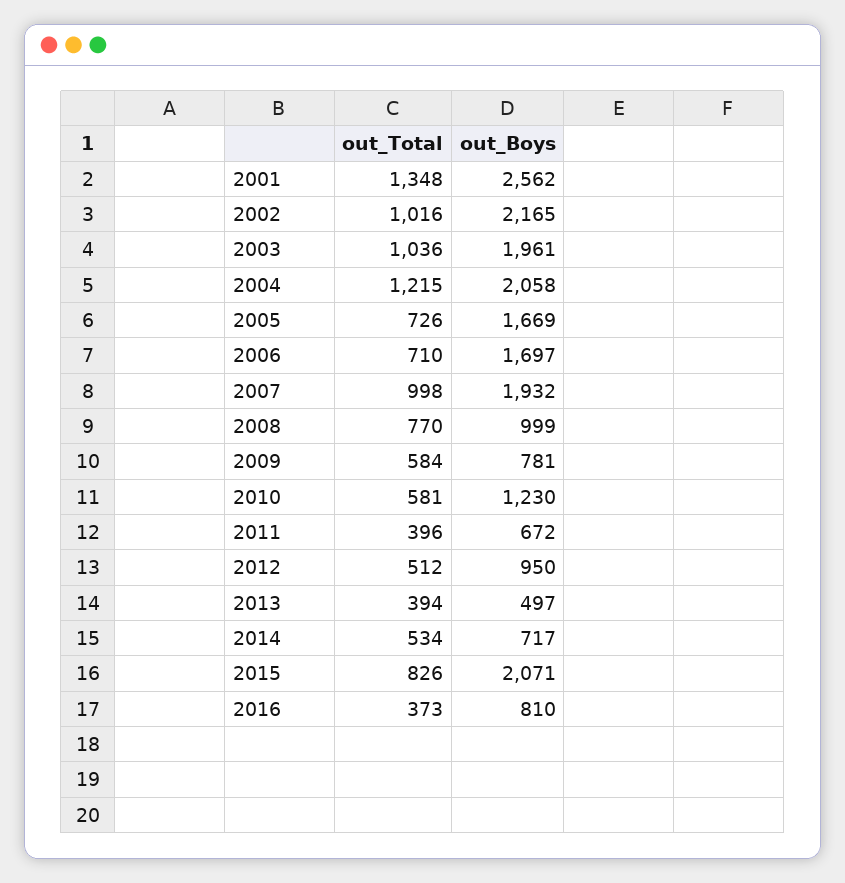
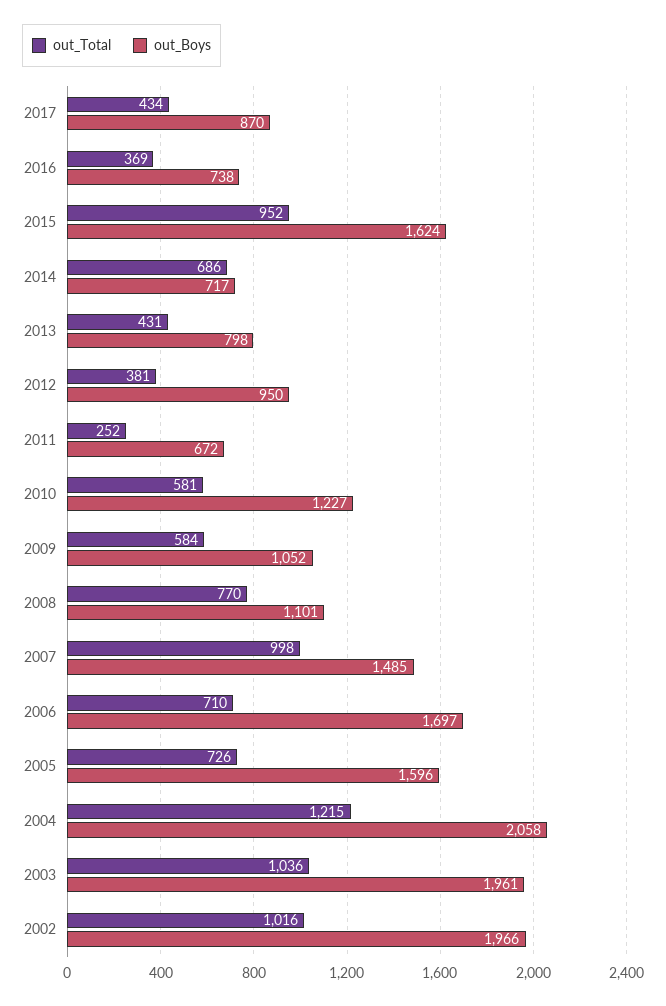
out_Total, 2001: 1348 -> none
out_Boys, 2001: 2562 -> none
out_Boys, 2002: 2165 -> 1966
out_Boys, 2005: 1669 -> 1596
out_Boys, 2007: 1932 -> 1485
out_Boys, 2008: 999 -> 1101
out_Boys, 2009: 781 -> 1052
out_Boys, 2010: 1230 -> 1227
out_Total, 2011: 396 -> 252
out_Total, 2012: 512 -> 381
out_Total, 2013: 394 -> 431
out_Boys, 2013: 497 -> 798
out_Total, 2014: 534 -> 686
out_Total, 2015: 826 -> 952
out_Boys, 2015: 2071 -> 1624
out_Total, 2016: 373 -> 369
out_Boys, 2016: 810 -> 738
out_Total, 2017: none -> 434
out_Boys, 2017: none -> 870

